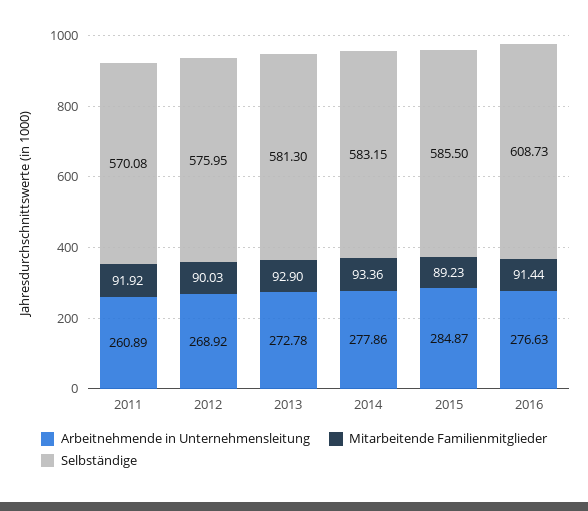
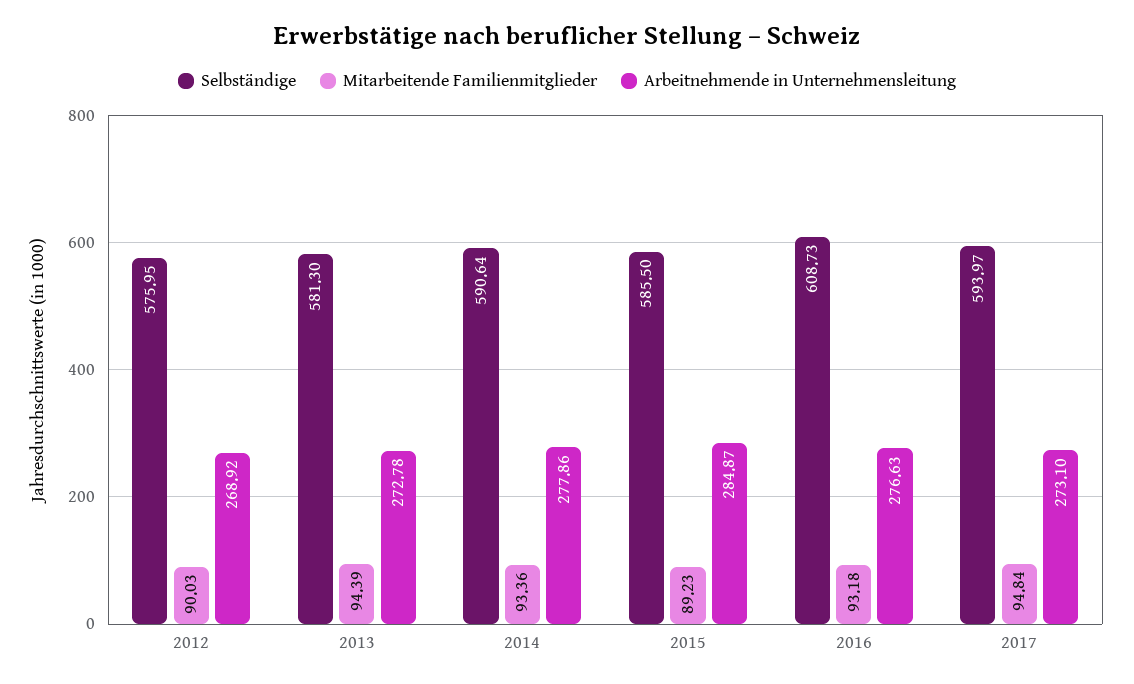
Arbeitnehmende in Unternehmensleitung, 2011: 260.89 -> none
Mitarbeitende Familienmitglieder, 2011: 91.92 -> none
Selbständige, 2011: 570.08 -> none
Mitarbeitende Familienmitglieder, 2013: 92.9 -> 94.39
Selbständige, 2014: 583.15 -> 590.64
Mitarbeitende Familienmitglieder, 2016: 91.44 -> 93.18
Selbständige, 2017: none -> 593.97
Mitarbeitende Familienmitglieder, 2017: none -> 94.84
Arbeitnehmende in Unternehmensleitung, 2017: none -> 273.1

